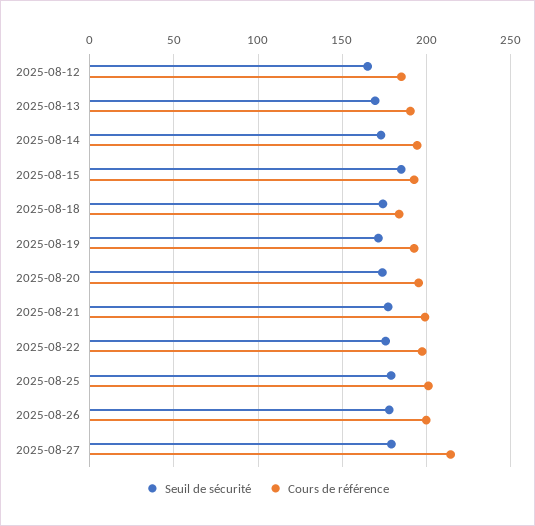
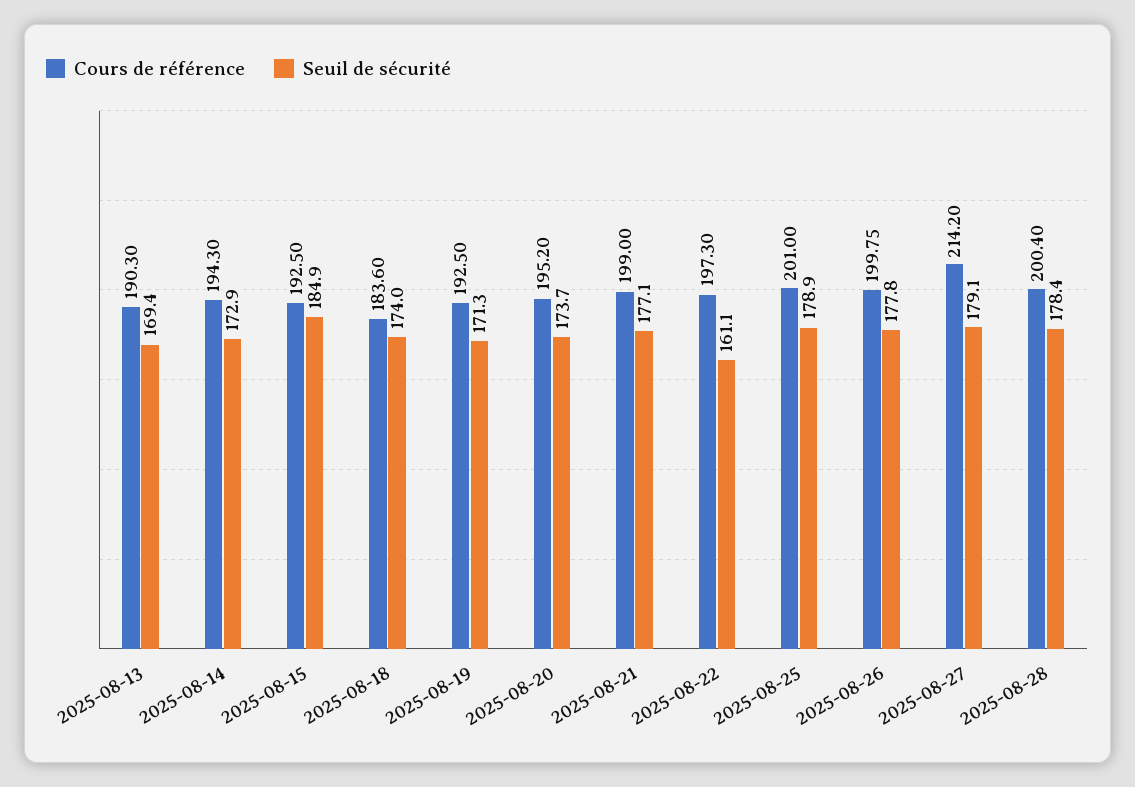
Seuil de sécurité, 2025-08-12: 165 -> none
Cours de référence, 2025-08-12: 185 -> none
Seuil de sécurité, 2025-08-22: 175 -> 161.1
Cours de référence, 2025-08-28: none -> 200.4
Seuil de sécurité, 2025-08-28: none -> 178.4

